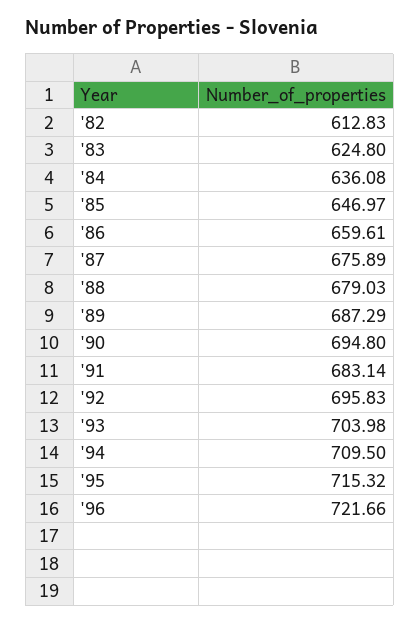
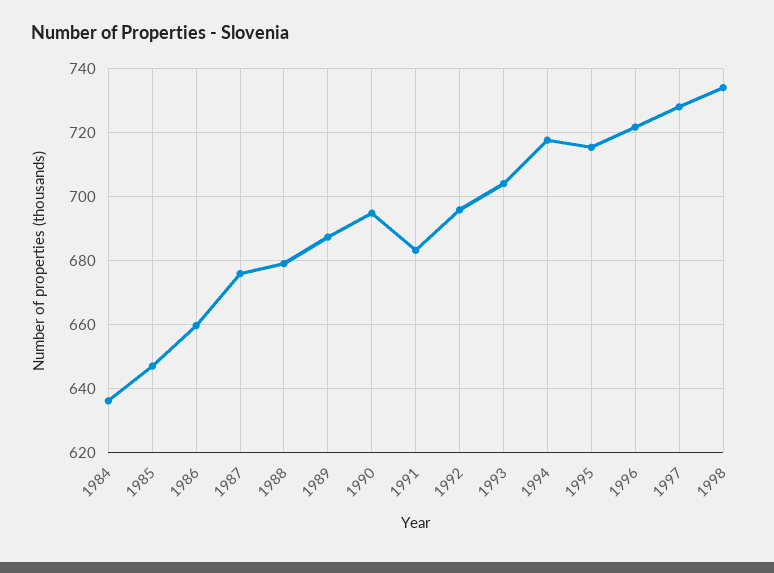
'82: 612.83 -> none
'83: 624.8 -> none
'94: 709.5 -> 718
1997: none -> 728
1998: none -> 734

